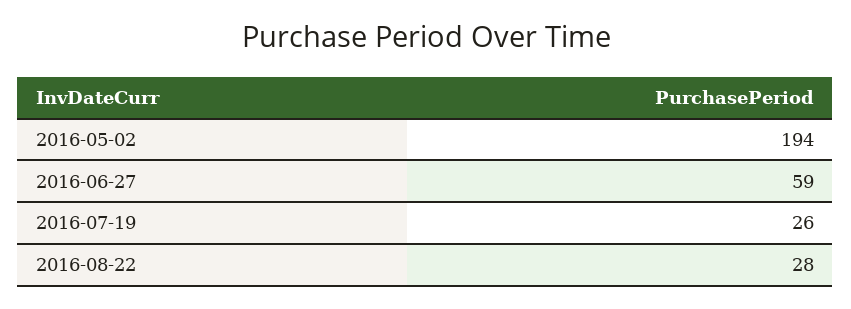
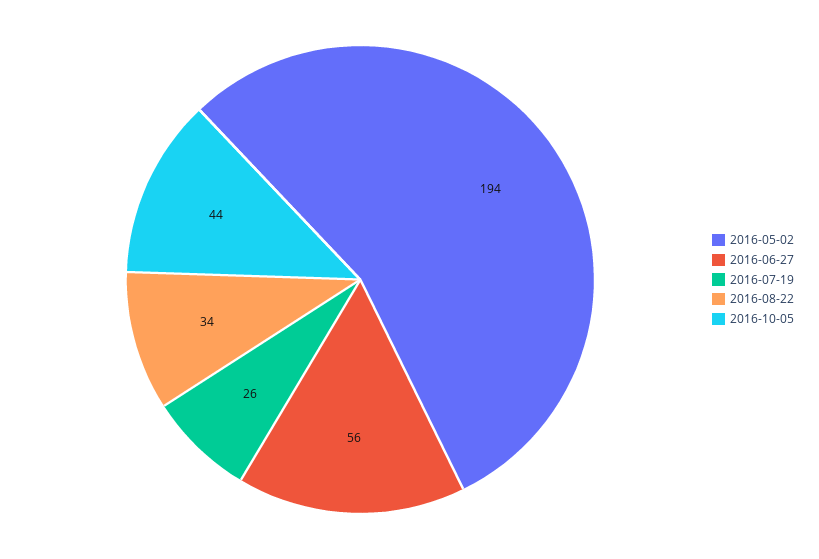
2016-06-27: 59 -> 56
2016-08-22: 28 -> 34
2016-10-05: none -> 44

